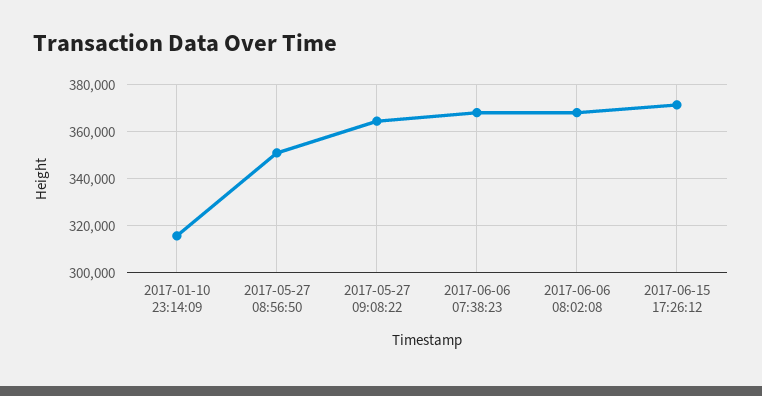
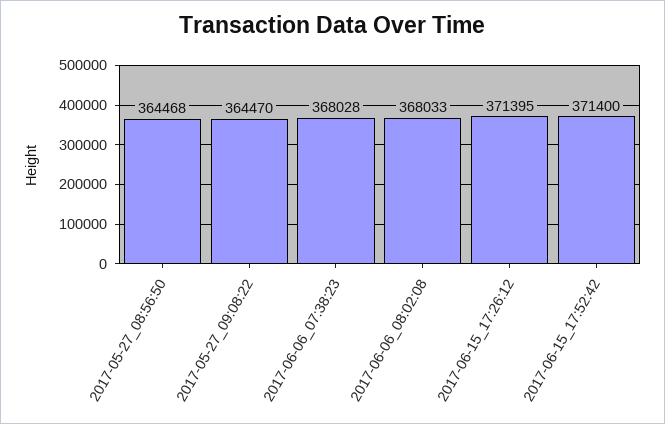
2017-01-10 23:14:09: 315000 -> none
2017-05-27 08:56:50: 350000 -> 364468
2017-06-15_17:52:42: none -> 371400

